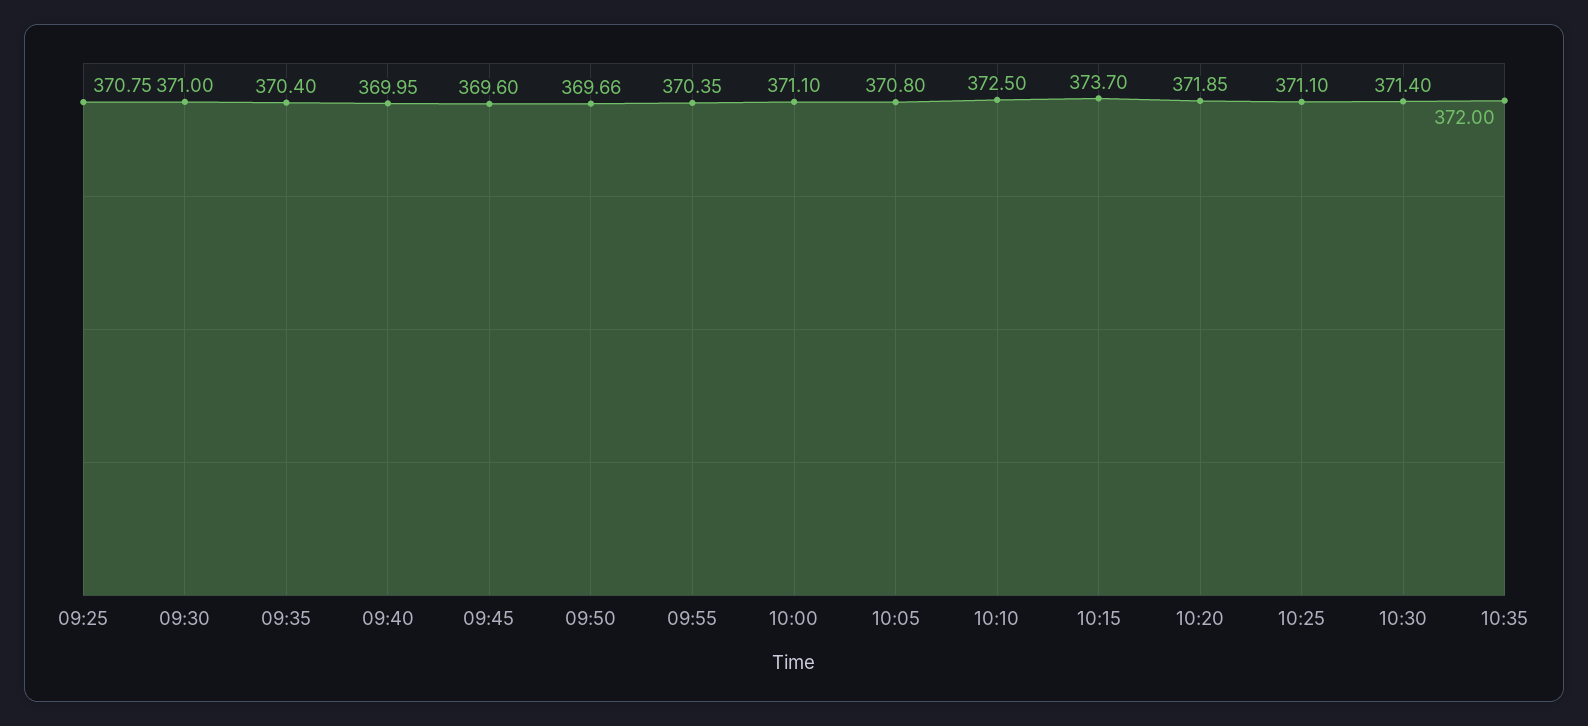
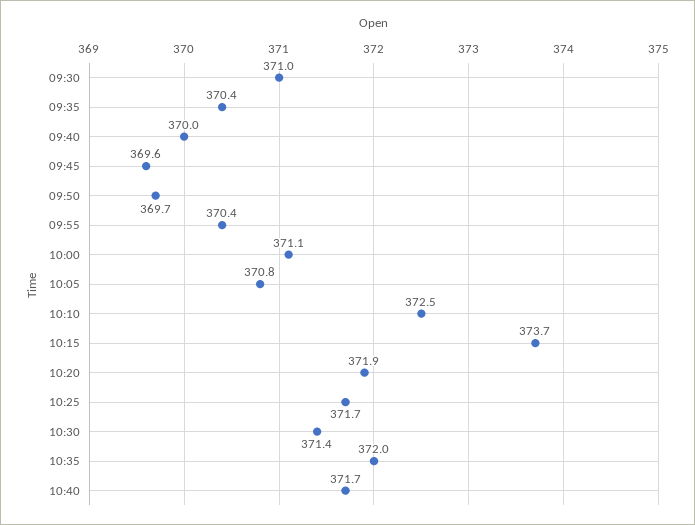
09:25: 370.75 -> none
10:25: 371.1 -> 371.7
10:40: none -> 371.7

